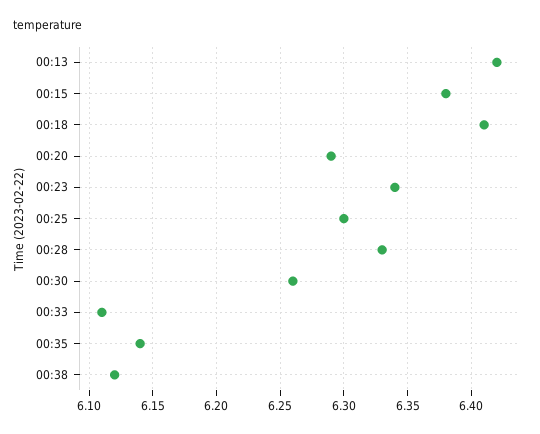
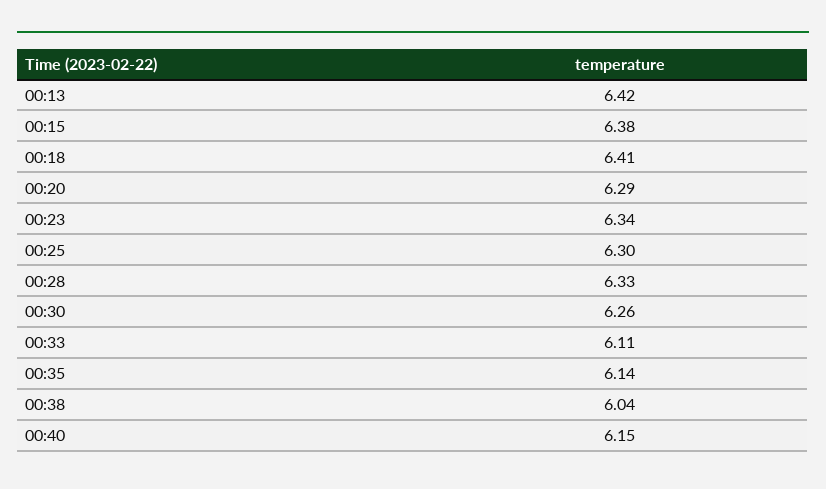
00:38: 6.12 -> 6.04
00:40: none -> 6.15

